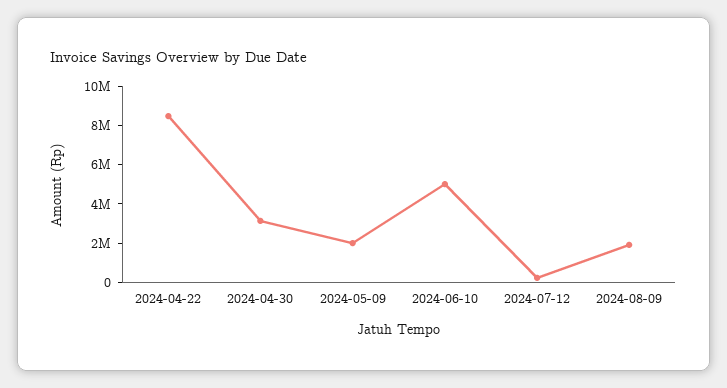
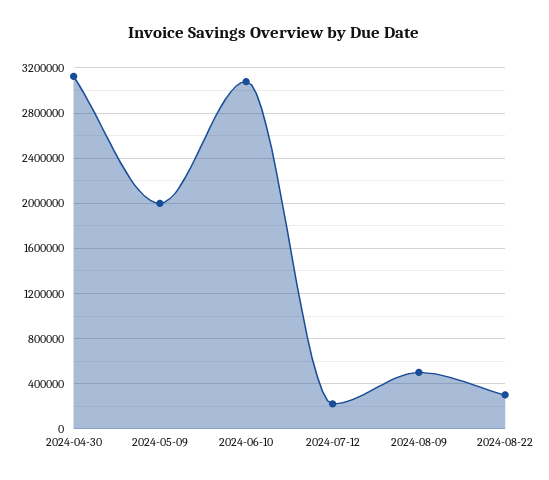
2024-04-22: 8500000 -> none
2024-06-10: 5000000 -> 3100000
2024-08-09: 2000000 -> 500000
2024-08-22: none -> 300000

